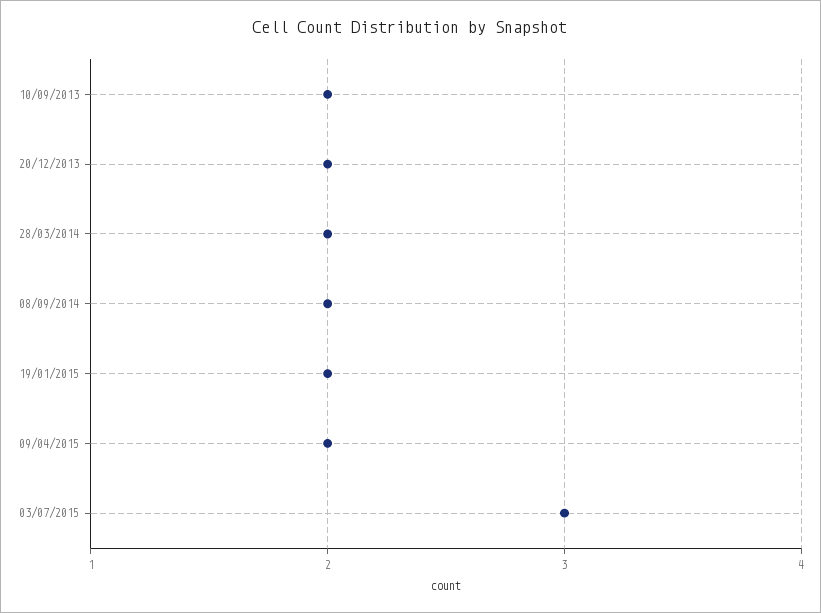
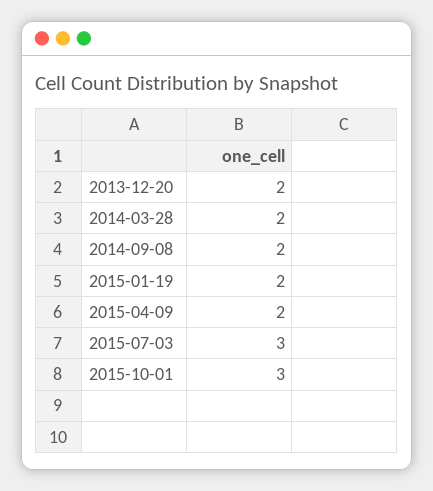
10/09/2013: 2 -> none
2015-10-01: none -> 3

